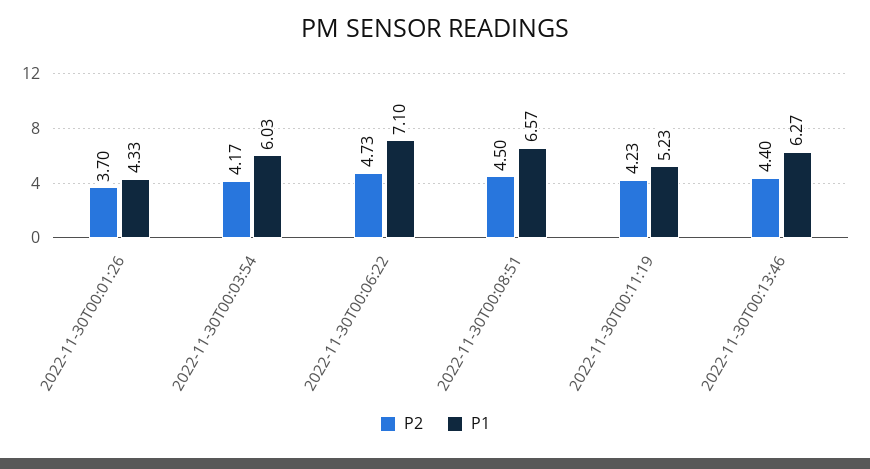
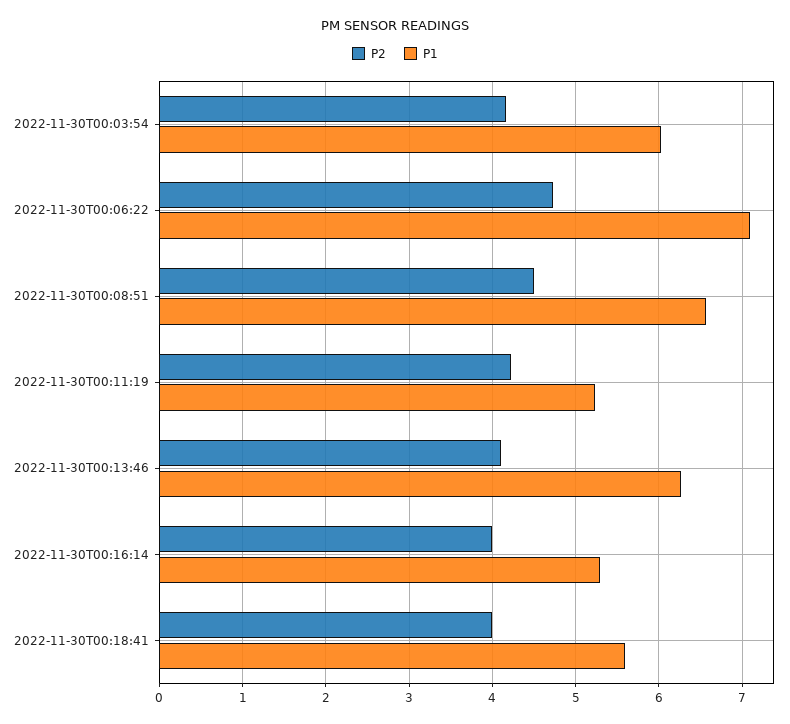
P2, 2022-11-30T00:01:26: 3.7 -> none
P1, 2022-11-30T00:01:26: 4.33 -> none
P2, 2022-11-30T00:13:46: 4.4 -> 4.1
P2, 2022-11-30T00:16:14: none -> 4
P1, 2022-11-30T00:16:14: none -> 5.3
P2, 2022-11-30T00:18:41: none -> 4
P1, 2022-11-30T00:18:41: none -> 5.6

